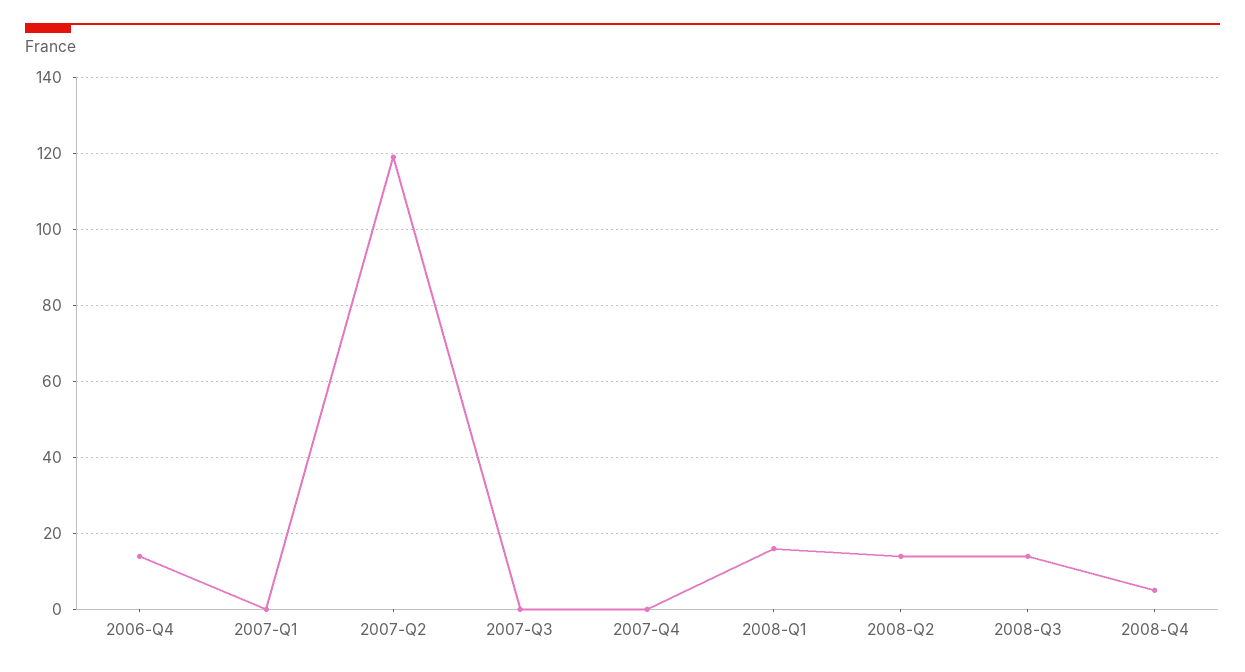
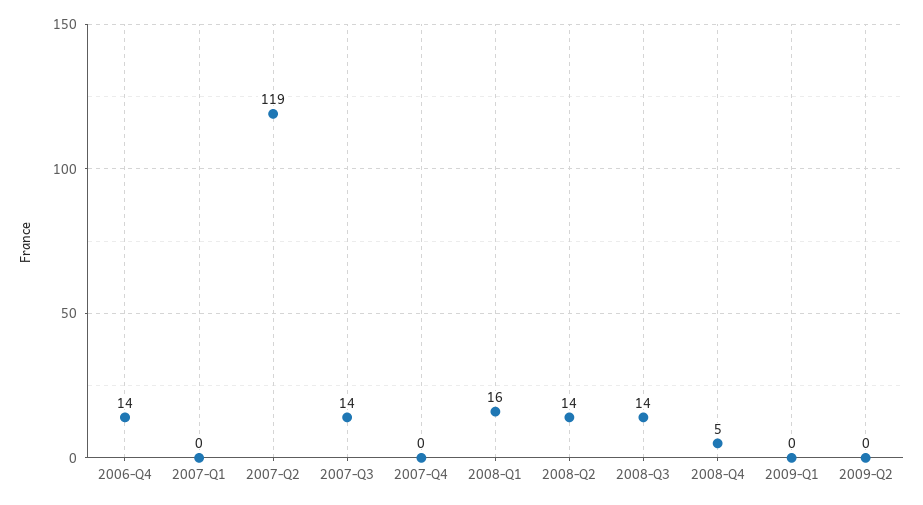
2007-Q3: 0 -> 14
2009-Q1: none -> 0
2009-Q2: none -> 0

